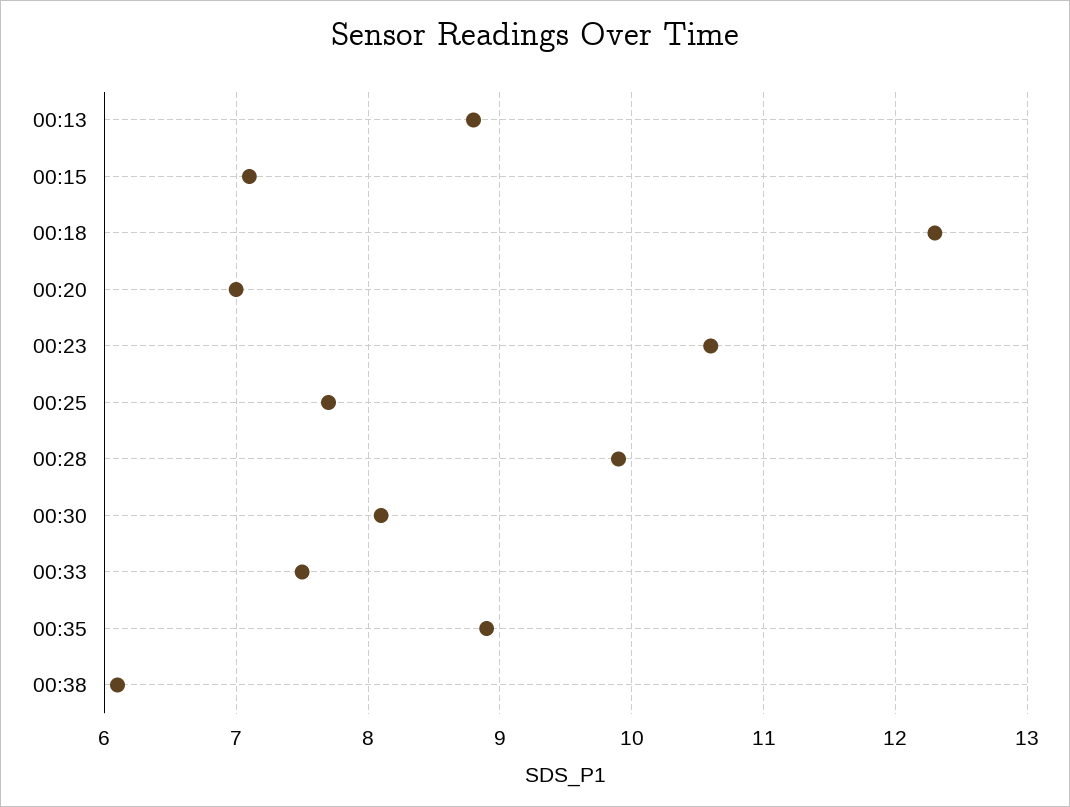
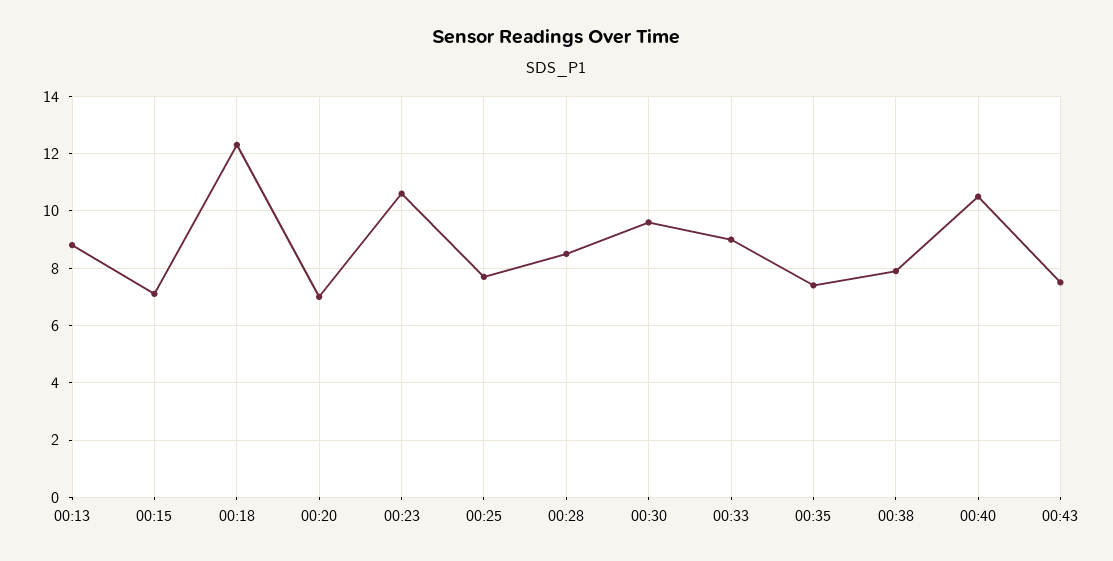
00:28: 9.9 -> 8.5
00:30: 8.1 -> 9.5
00:33: 7.5 -> 9
00:35: 8.9 -> 7.5
00:38: 6.1 -> 8
00:40: none -> 10.5
00:43: none -> 7.5

